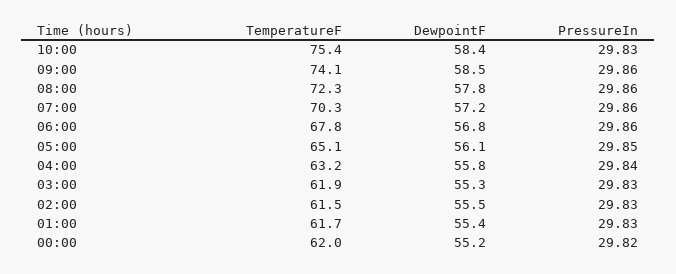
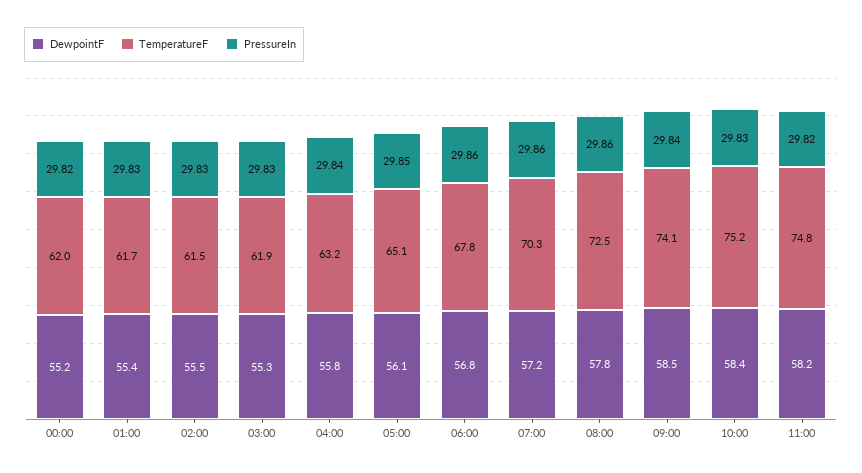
TemperatureF, 10:00: 75.4 -> 75.2
PressureIn, 09:00: 29.86 -> 29.84
TemperatureF, 08:00: 72.3 -> 72.5
DewpointF, 11:00: none -> 58.2
TemperatureF, 11:00: none -> 74.8
PressureIn, 11:00: none -> 29.82

